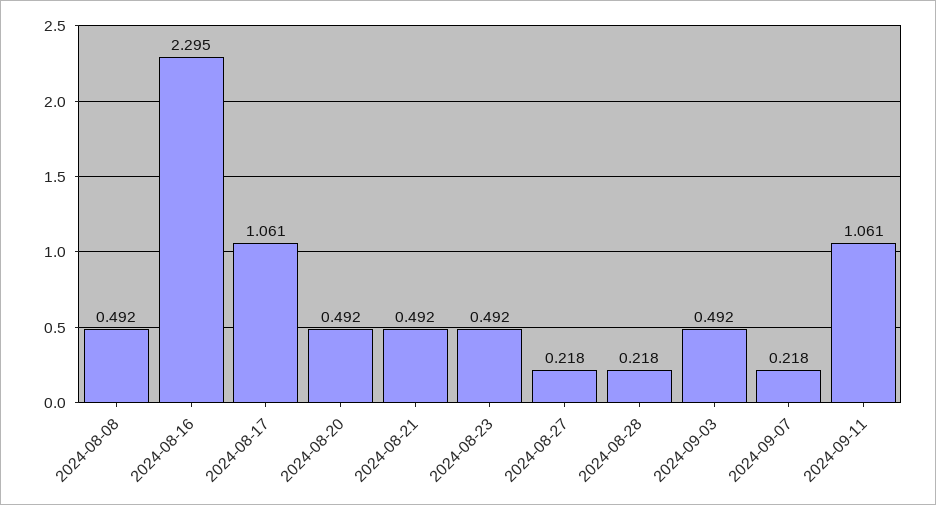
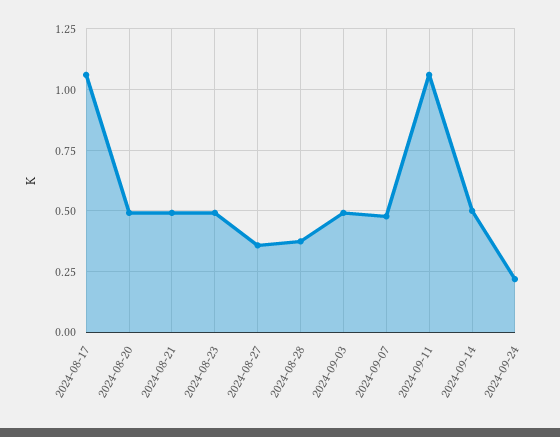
2024-08-08: 0.492 -> none
2024-08-16: 2.295 -> none
2024-08-27: 0.218 -> 0.35
2024-08-28: 0.218 -> 0.375
2024-09-07: 0.218 -> 0.475
2024-09-14: none -> 0.5
2024-09-24: none -> 0.225

